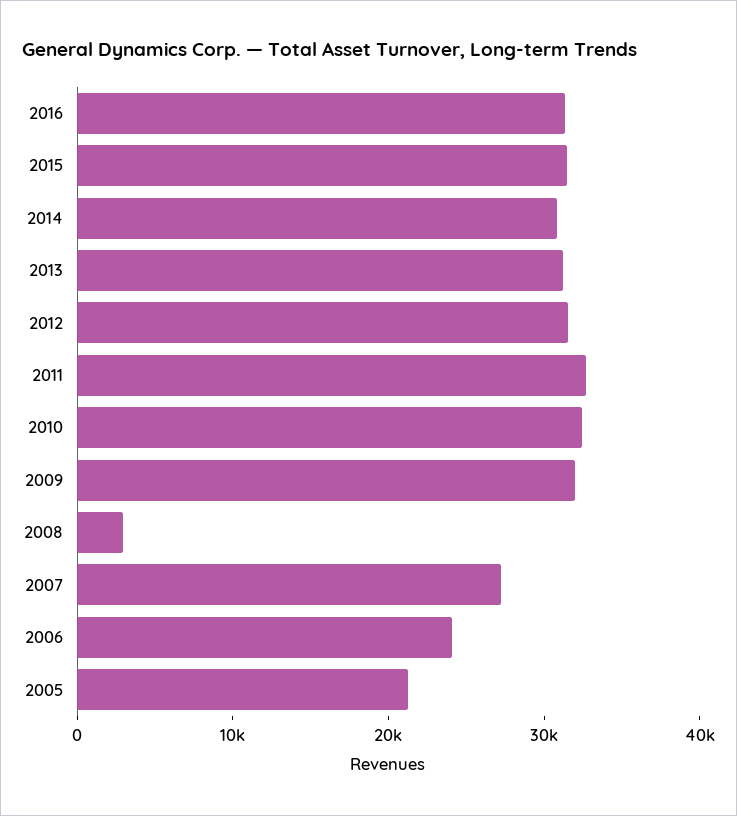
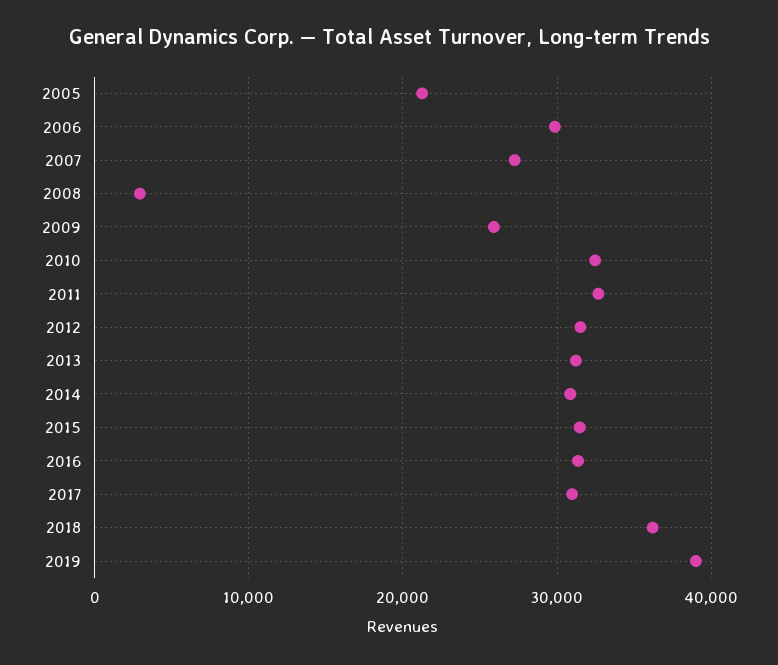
2009: 32000 -> 26000
2006: 24000 -> 30000
2017: none -> 31000
2018: none -> 36000
2019: none -> 39000

